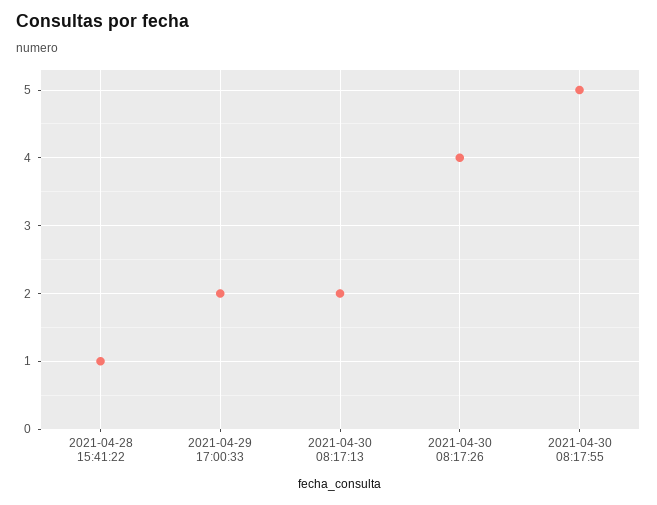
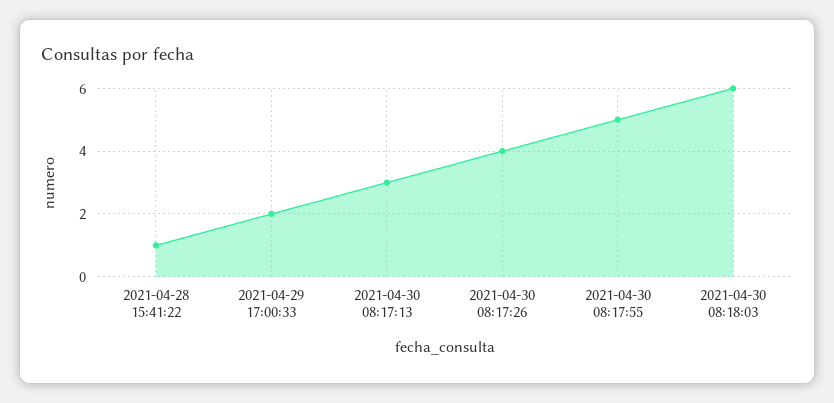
2021-04-30 08:17:13: 2 -> 3
2021-04-30 08:18:03: none -> 6

